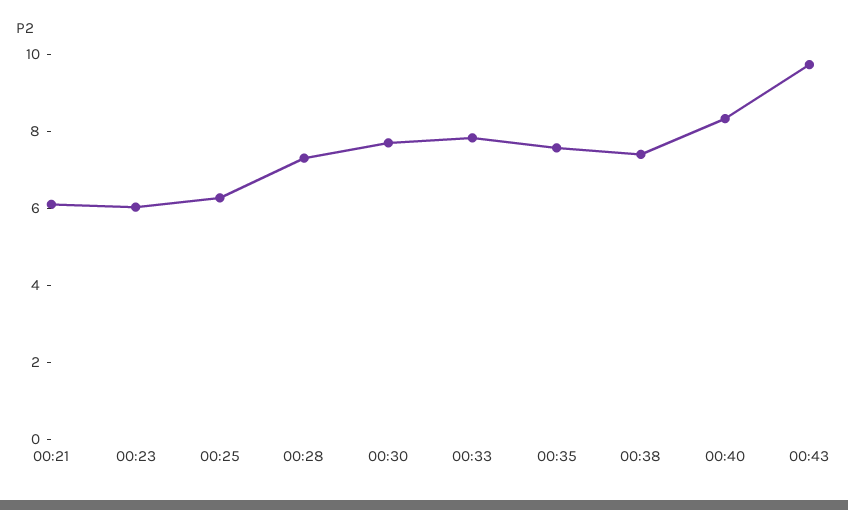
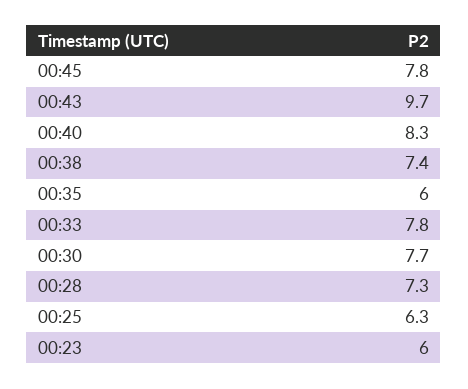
00:21: 6 -> none
00:35: 7.5 -> 6
00:45: none -> 7.8

